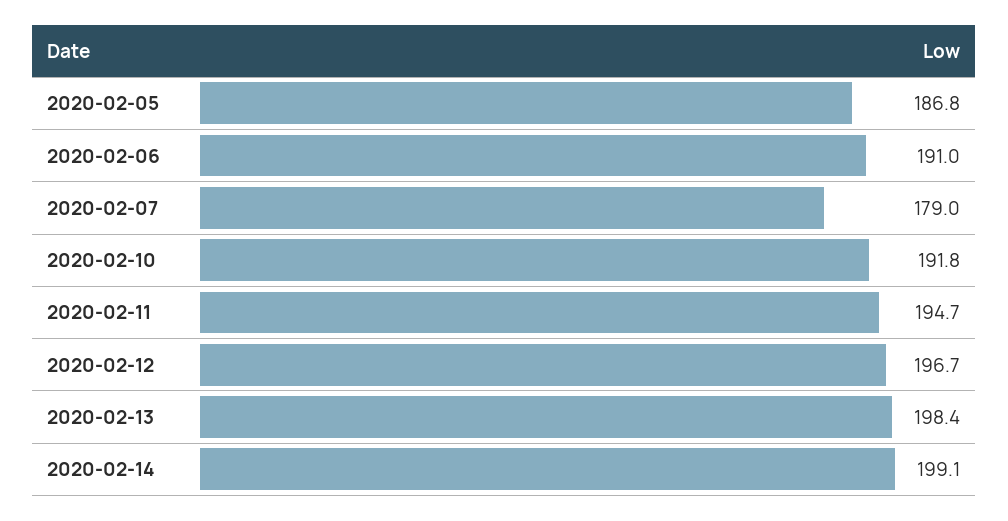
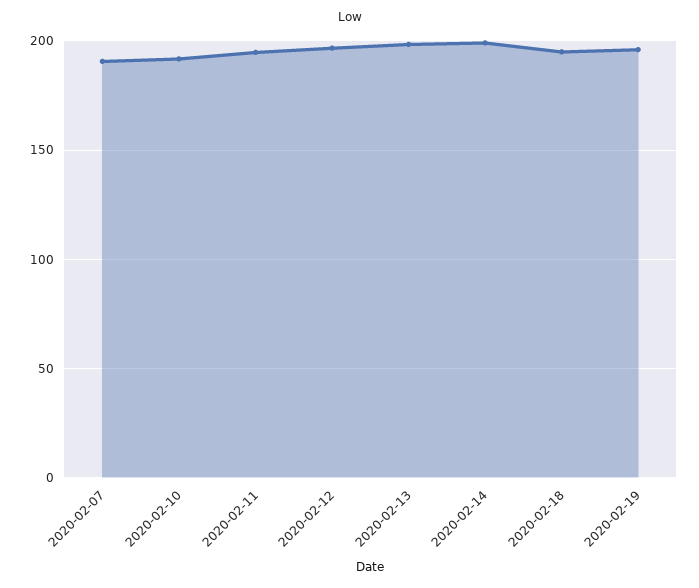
2020-02-05: 186.8 -> none
2020-02-06: 191 -> none
2020-02-07: 179 -> 190
2020-02-18: none -> 195
2020-02-19: none -> 195

